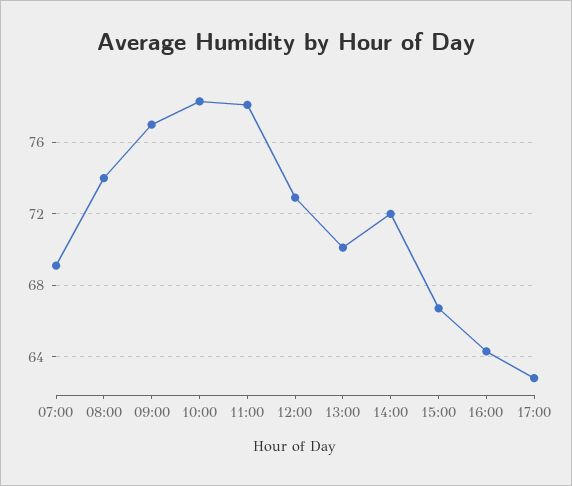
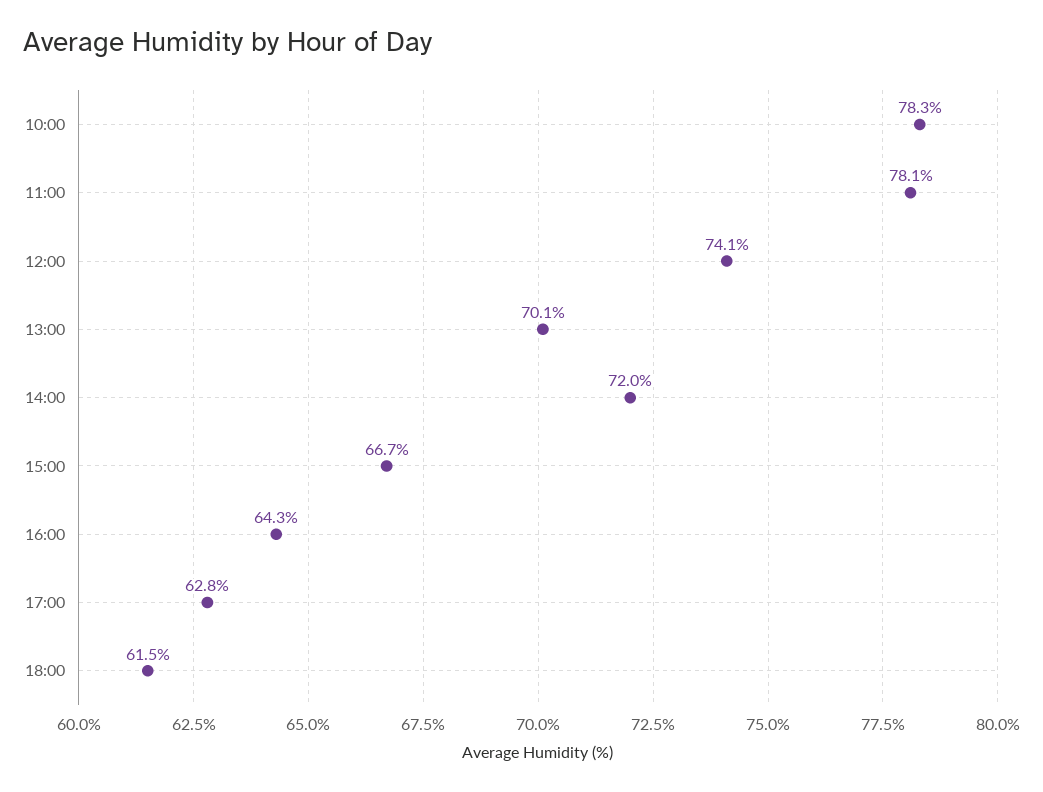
07:00: 69 -> none
08:00: 74 -> none
09:00: 77 -> none
12:00: 73 -> 74.1
18:00: none -> 61.5

